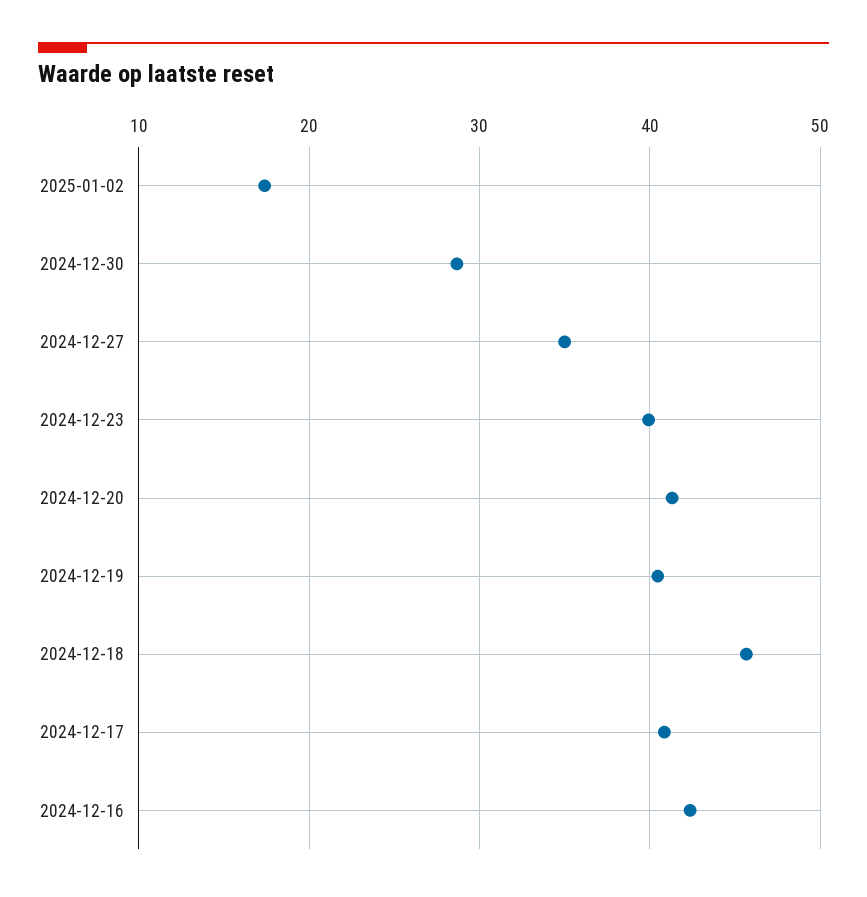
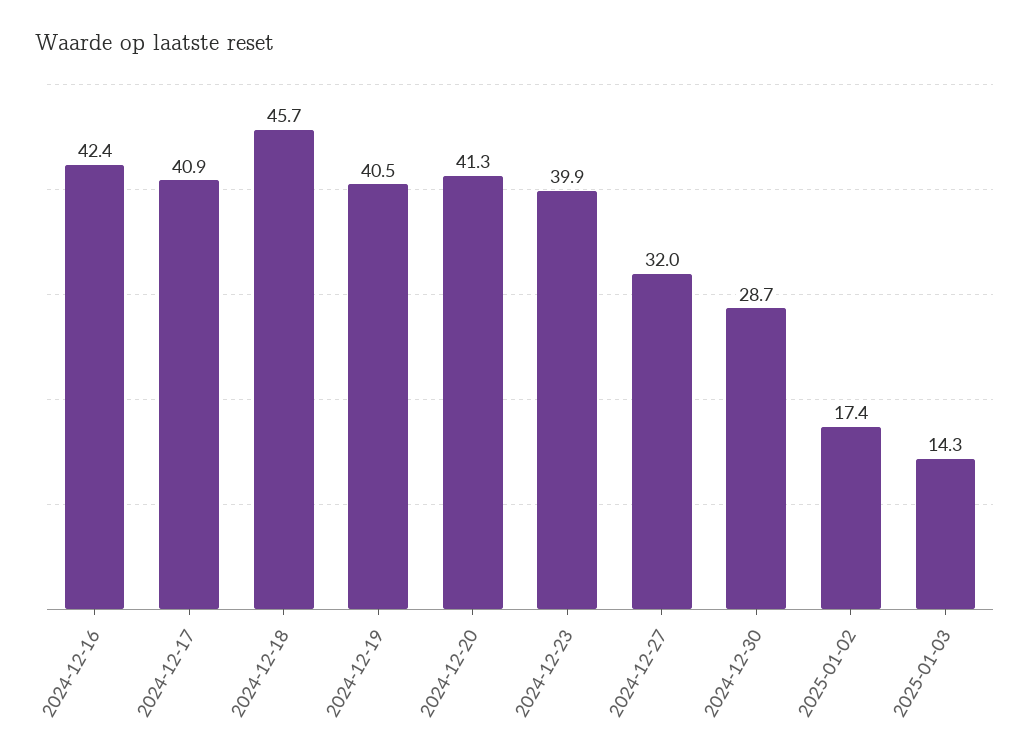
2024-12-27: 35 -> 32
2025-01-03: none -> 14.3

